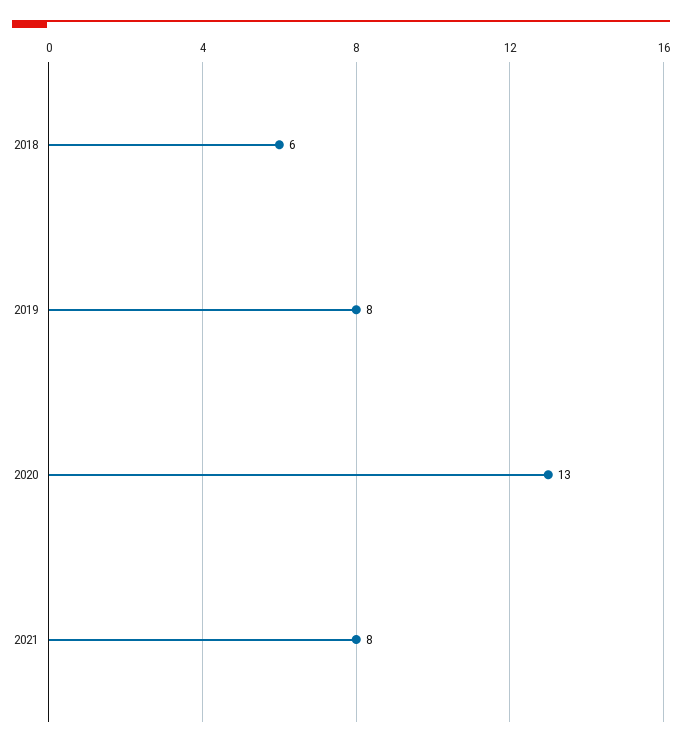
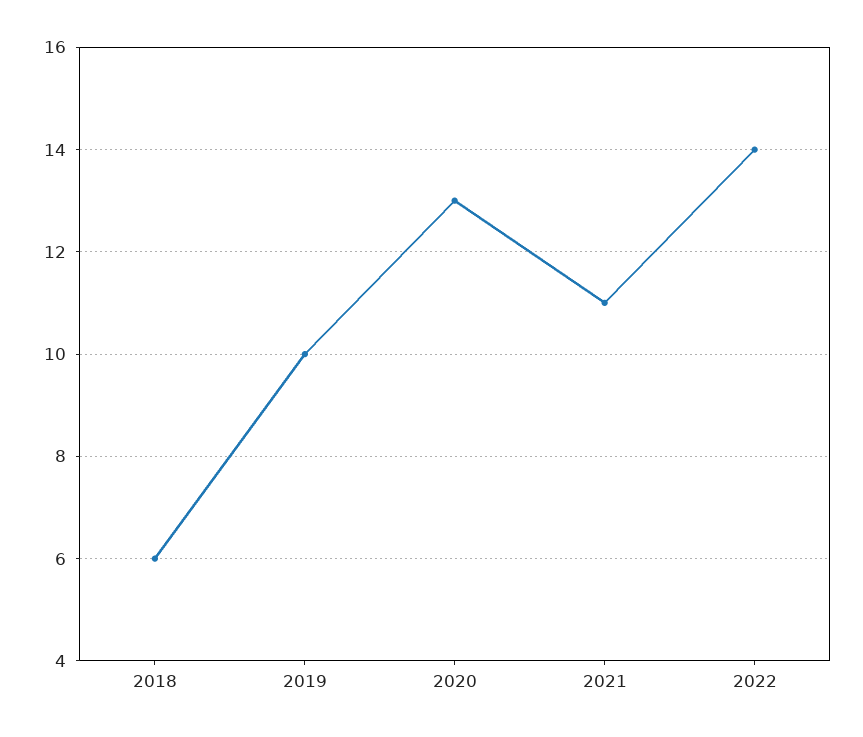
2019: 8 -> 10
2021: 8 -> 11
2022: none -> 14

